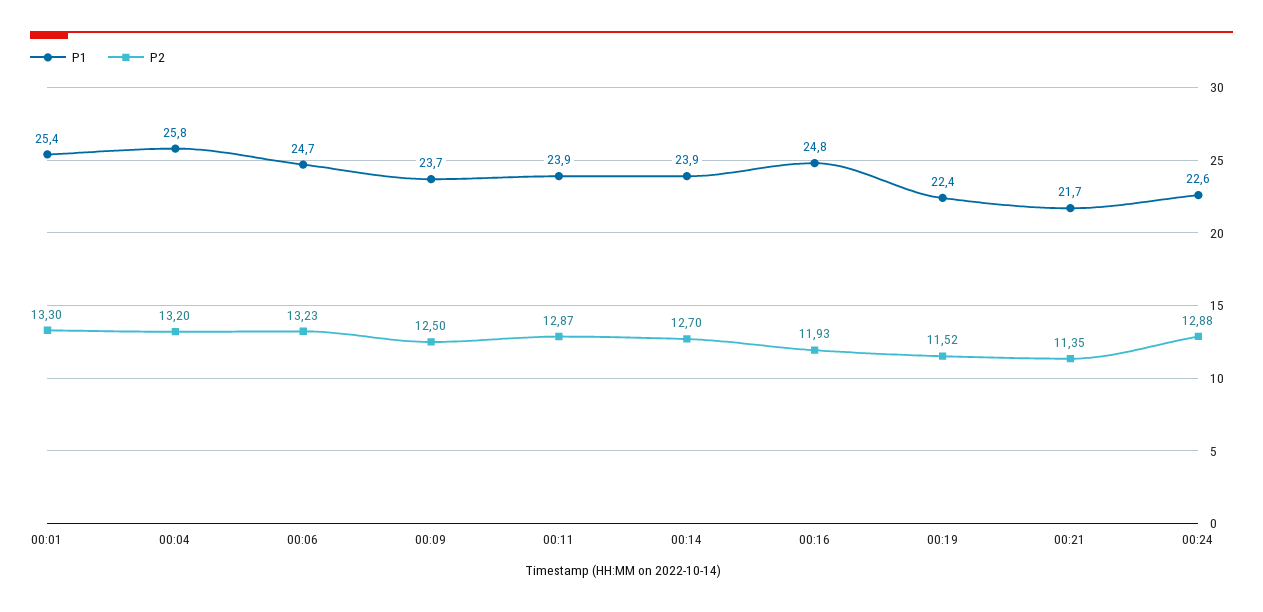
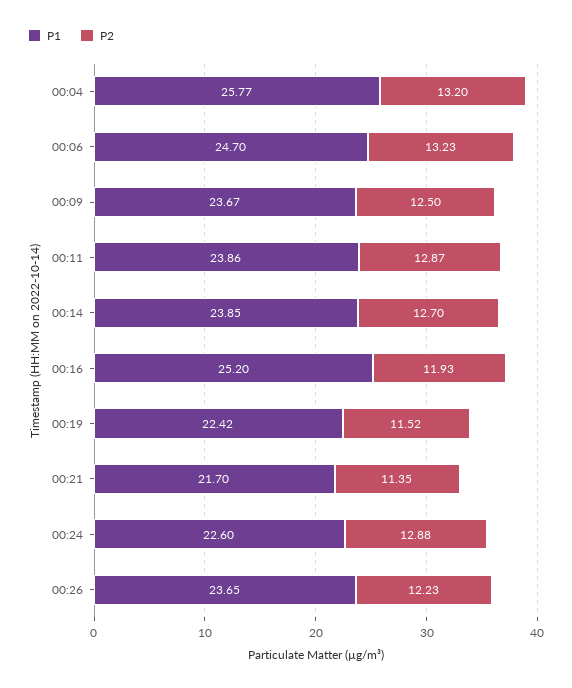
P1, 00:01: 25.4 -> none
P2, 00:01: 13.3 -> none
P1, 00:16: 24.8 -> 25.2
P1, 00:26: none -> 23.65
P2, 00:26: none -> 12.23

